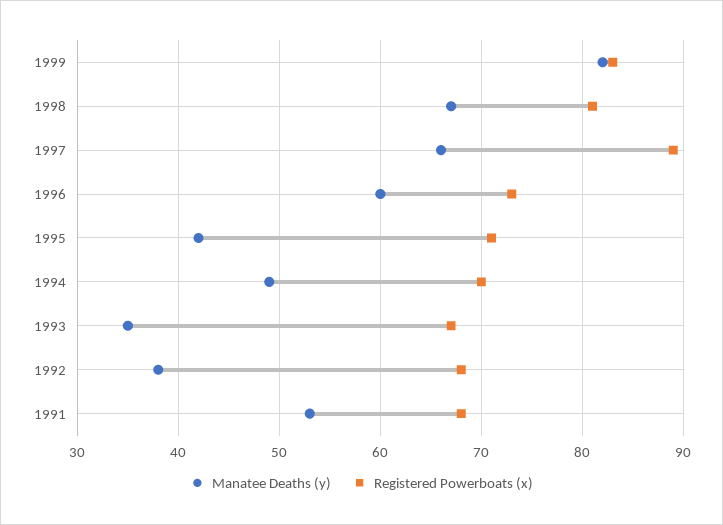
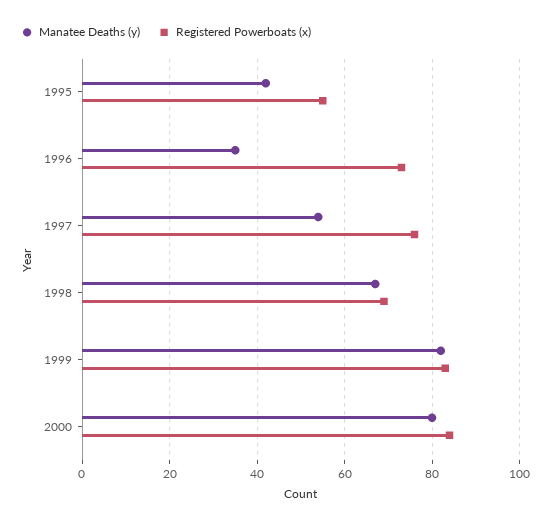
Registered Powerboats (x), 1998: 81 -> 70
Manatee Deaths (y), 1997: 66 -> 55
Registered Powerboats (x), 1997: 89 -> 75
Manatee Deaths (y), 1996: 60 -> 35
Registered Powerboats (x), 1995: 71 -> 55
Manatee Deaths (y), 1994: 49 -> none
Registered Powerboats (x), 1994: 70 -> none
Manatee Deaths (y), 1993: 35 -> none
Registered Powerboats (x), 1993: 67 -> none
Manatee Deaths (y), 1992: 38 -> none
Registered Powerboats (x), 1992: 68 -> none
Manatee Deaths (y), 1991: 53 -> none
Registered Powerboats (x), 1991: 68 -> none
Manatee Deaths (y), 2000: none -> 80
Registered Powerboats (x), 2000: none -> 85

